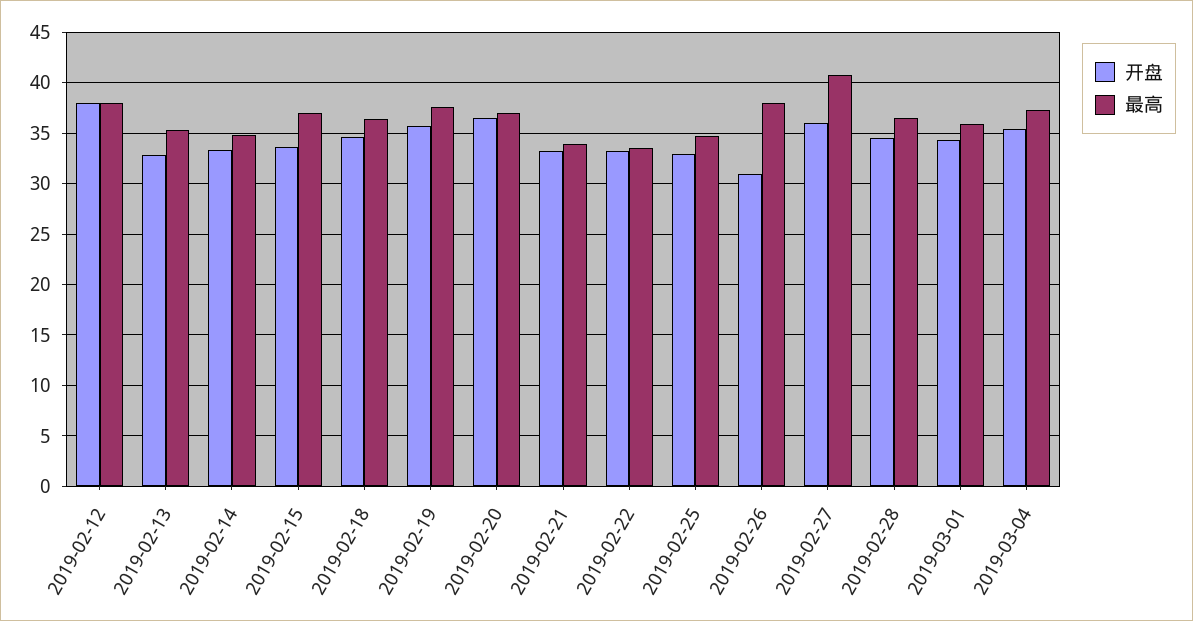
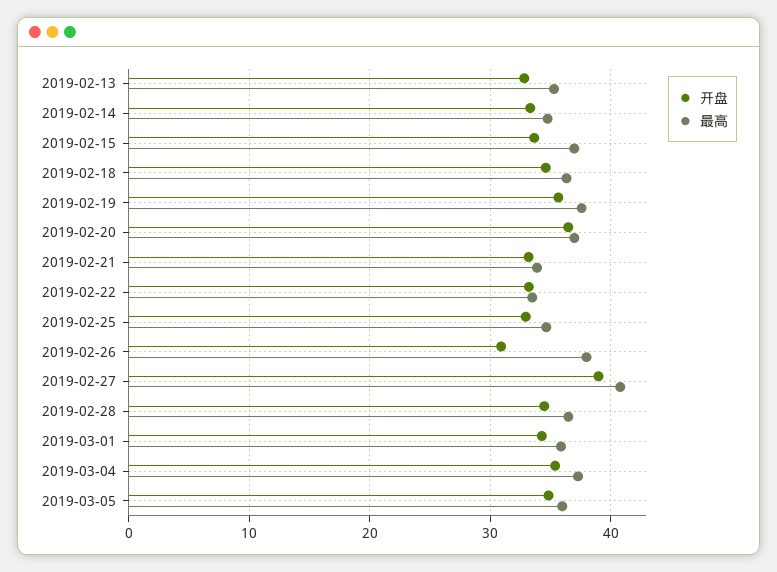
开盘, 2019-02-12: 38 -> none
最高, 2019-02-12: 38 -> none
开盘, 2019-02-27: 36 -> 39
开盘, 2019-03-05: none -> 35
最高, 2019-03-05: none -> 36

